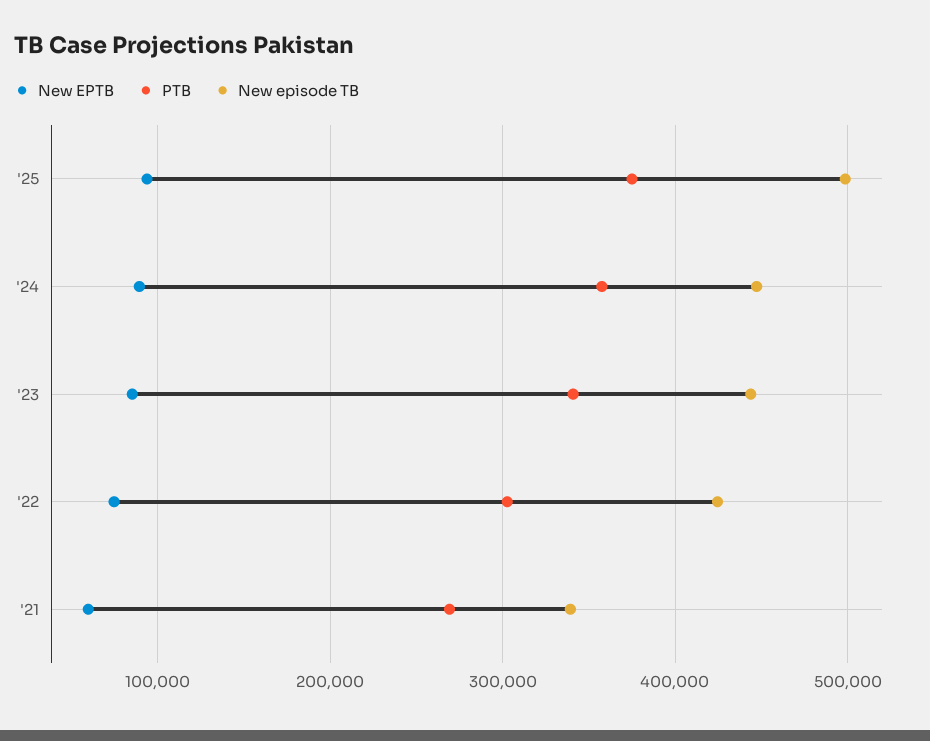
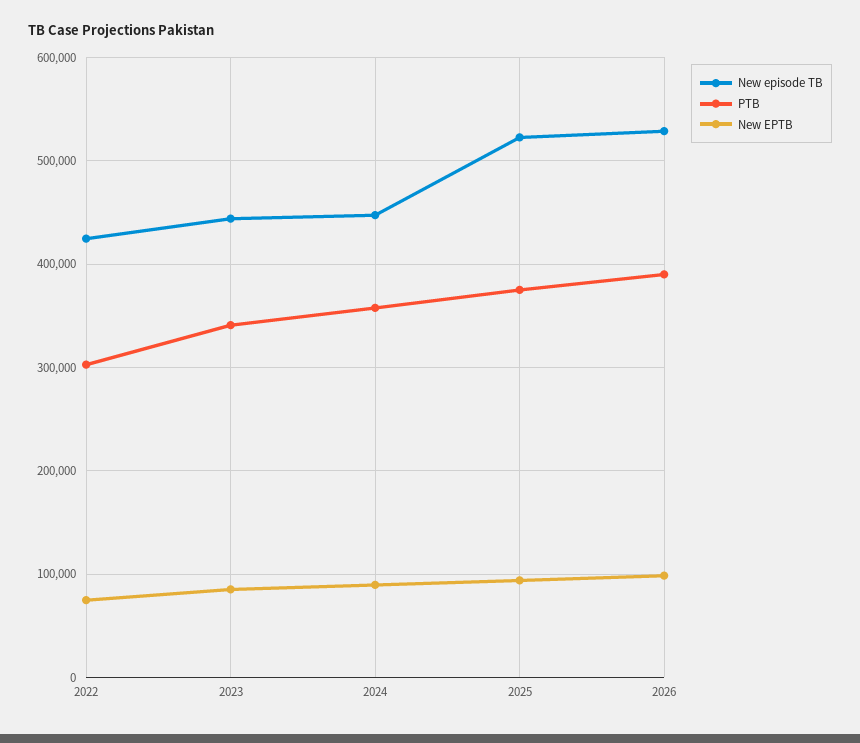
New episode TB, '25: 500000 -> 520000
New EPTB, '21: 60000 -> none
PTB, '21: 270000 -> none
New episode TB, '21: 340000 -> none
New episode TB, 2026: none -> 530000
PTB, 2026: none -> 390000
New EPTB, 2026: none -> 100000

